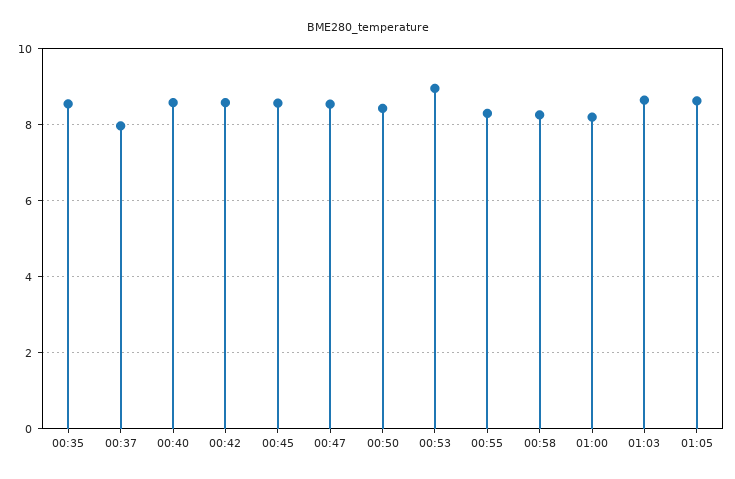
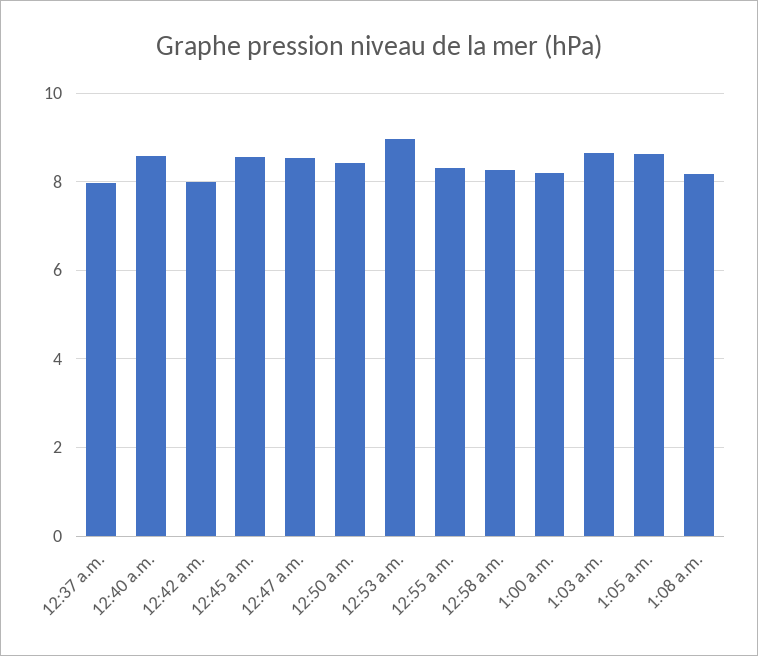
00:35: 8.6 -> none
00:42: 8.6 -> 8
1:08 a.m.: none -> 8.2

